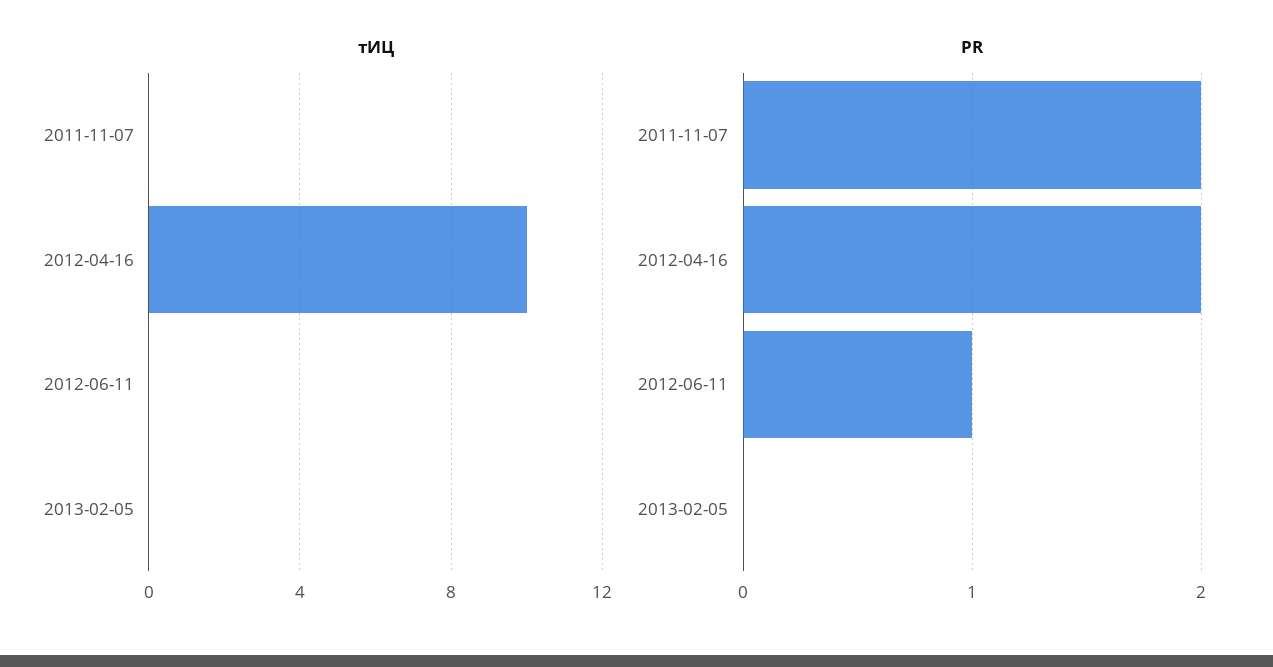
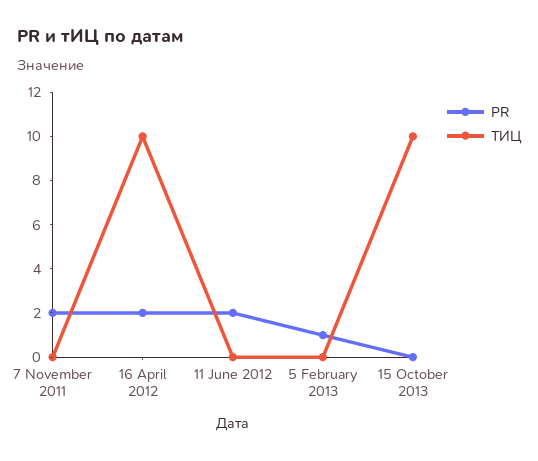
PR, 2012-06-11: 1 -> 2
PR, 2013-02-05: 0 -> 1
PR, 15 October 2013: none -> 0
тИЦ, 15 October 2013: none -> 10

